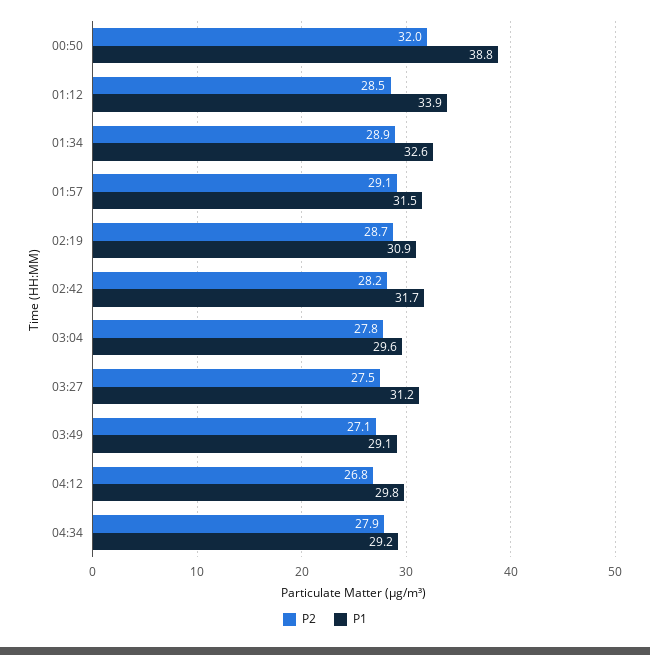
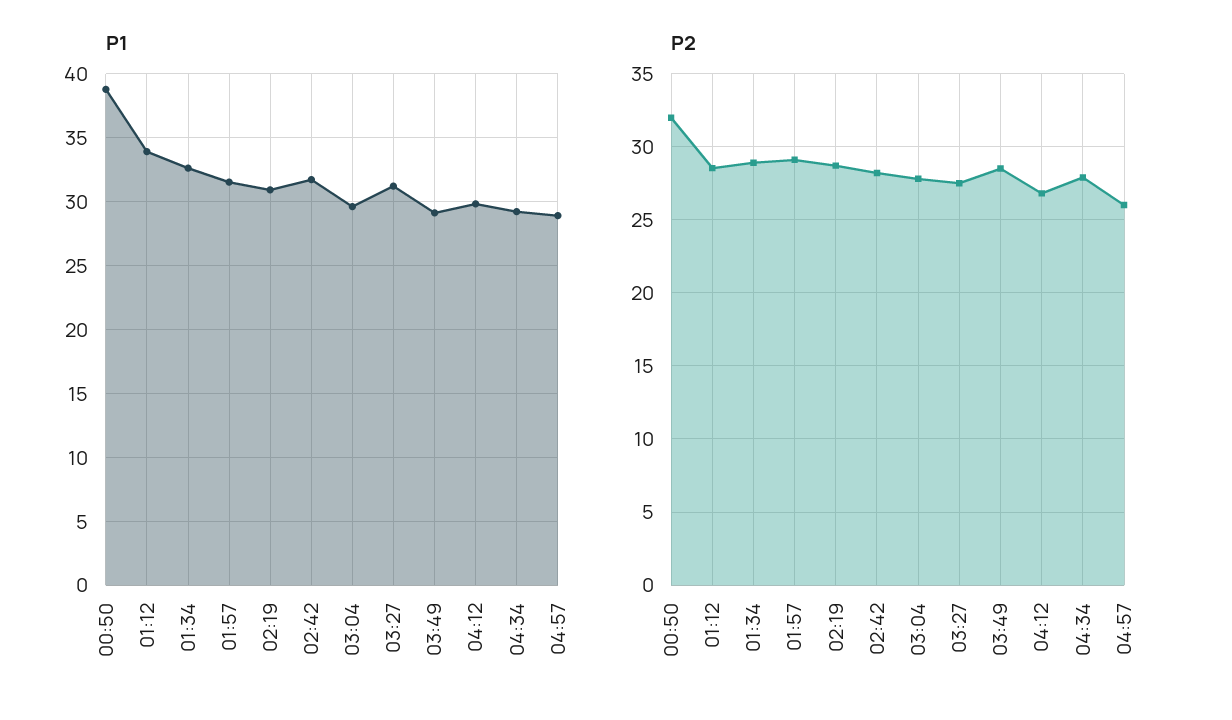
P2, 03:49: 27.1 -> 28.5
P1, 04:57: none -> 29
P2, 04:57: none -> 26

